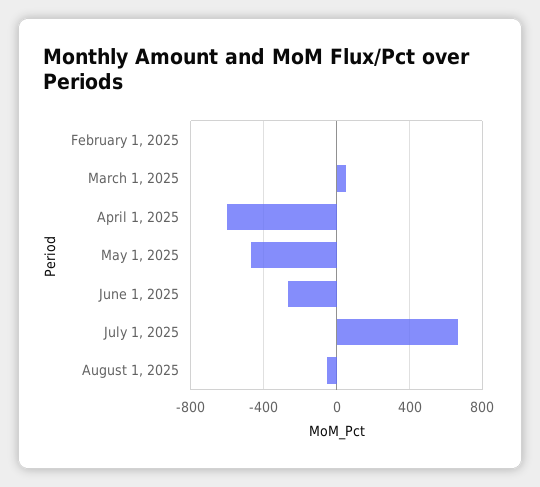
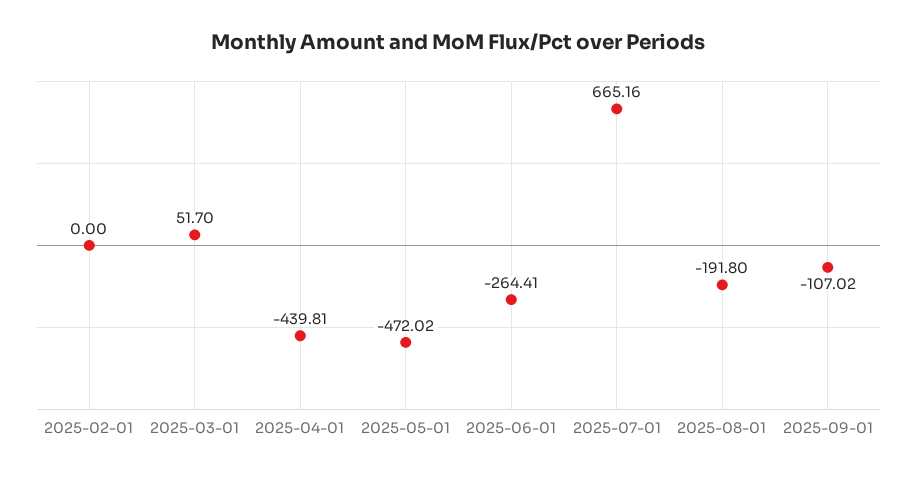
April 1, 2025: -600 -> -439.81
August 1, 2025: -50 -> -191.8
2025-09-01: none -> -107.02

